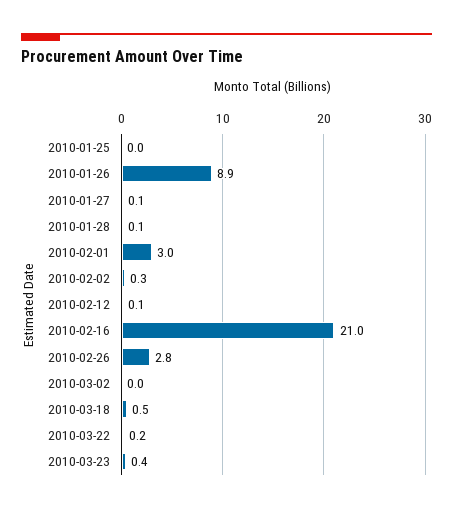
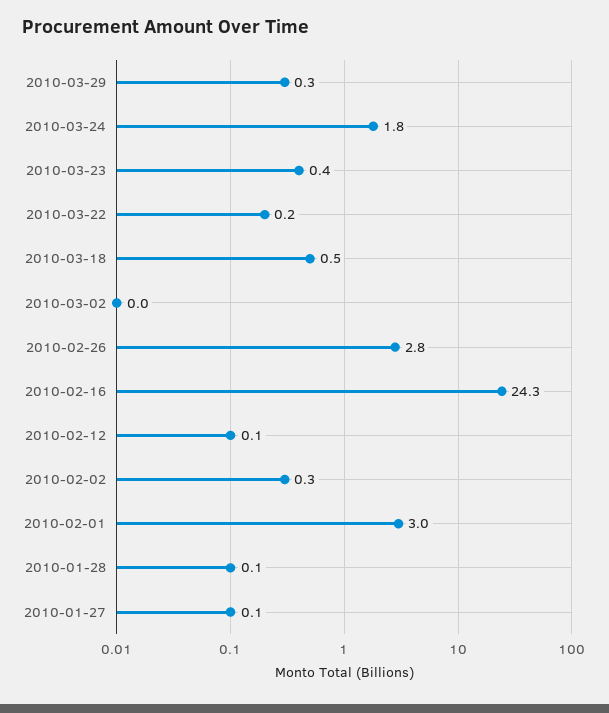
2010-01-25: 0 -> none
2010-01-26: 8.9 -> none
2010-02-16: 21 -> 24.3
2010-03-29: none -> 0.3
2010-03-24: none -> 1.8

